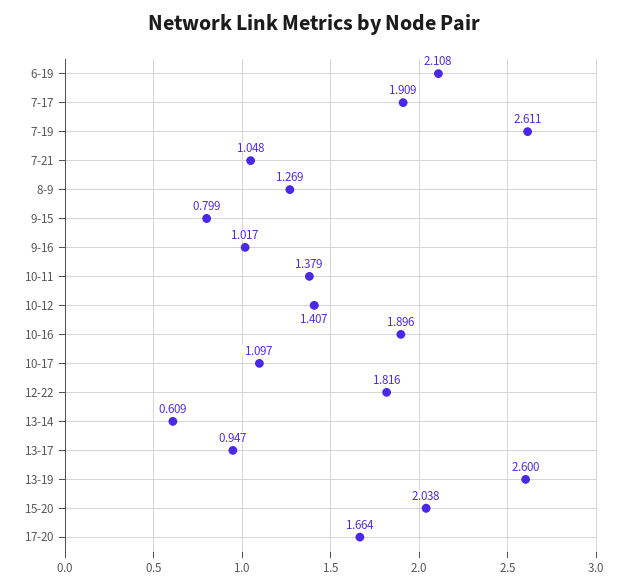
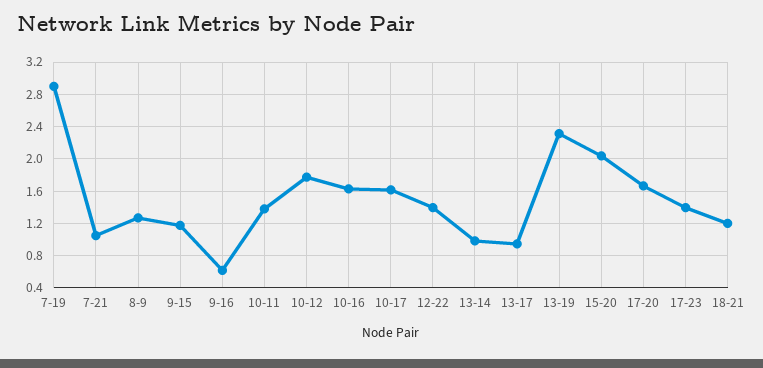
6-19: 2.108 -> none
7-17: 1.909 -> none
7-19: 2.611 -> 2.9
9-15: 0.799 -> 1.2
9-16: 1.017 -> 0.6
10-12: 1.407 -> 1.8
10-16: 1.896 -> 1.6
10-17: 1.097 -> 1.6
12-22: 1.816 -> 1.4
13-14: 0.609 -> 1
13-19: 2.6 -> 2.3
17-23: none -> 1.4
18-21: none -> 1.2

